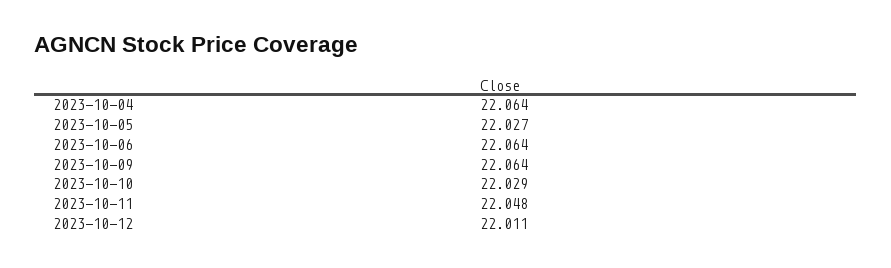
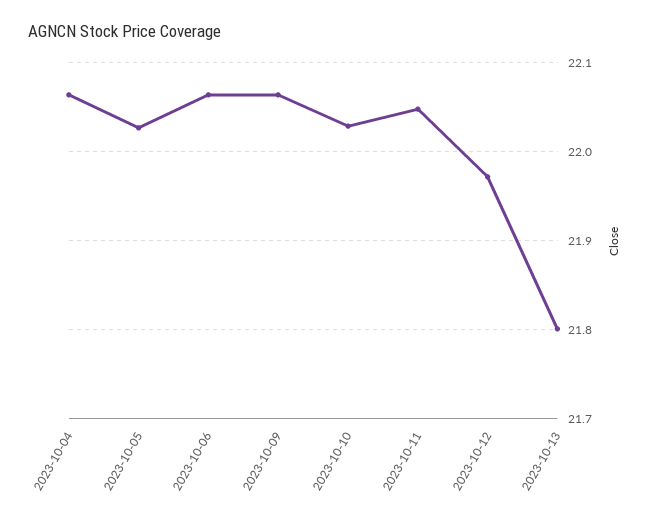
2023-10-12: 22.011 -> 21.97
2023-10-13: none -> 21.8

